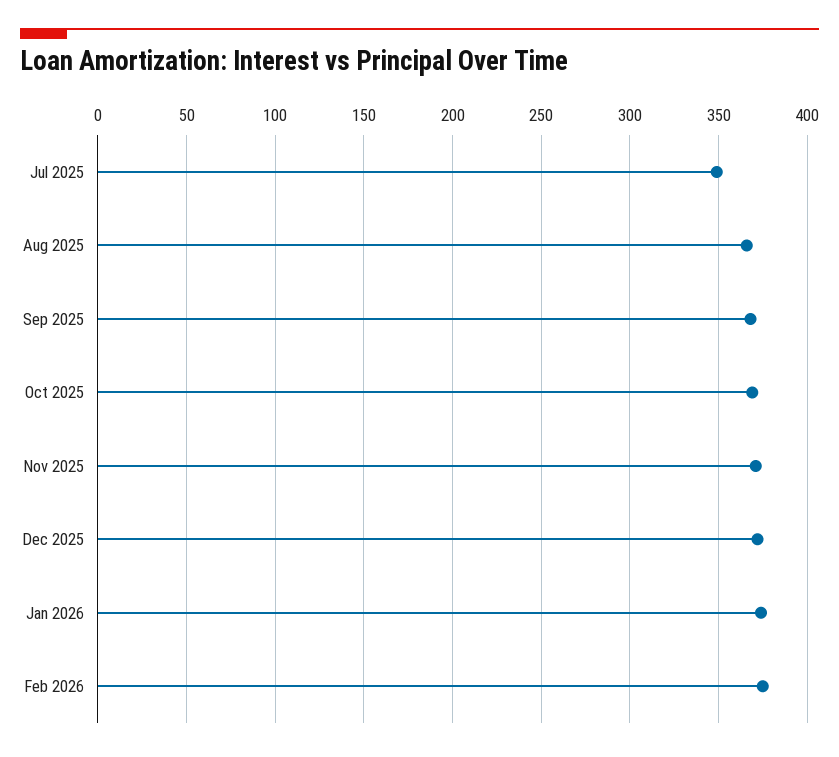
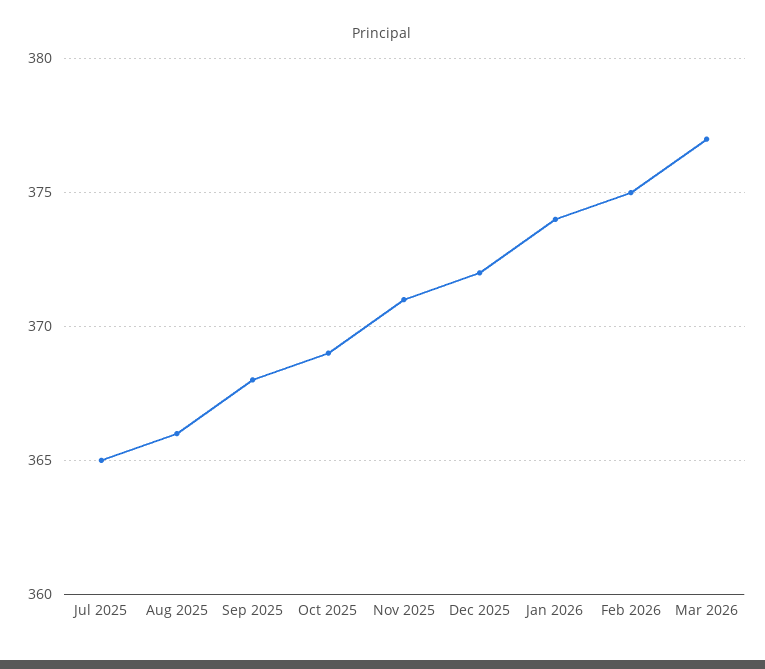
Jul 2025: 350 -> 365
Mar 2026: none -> 377

